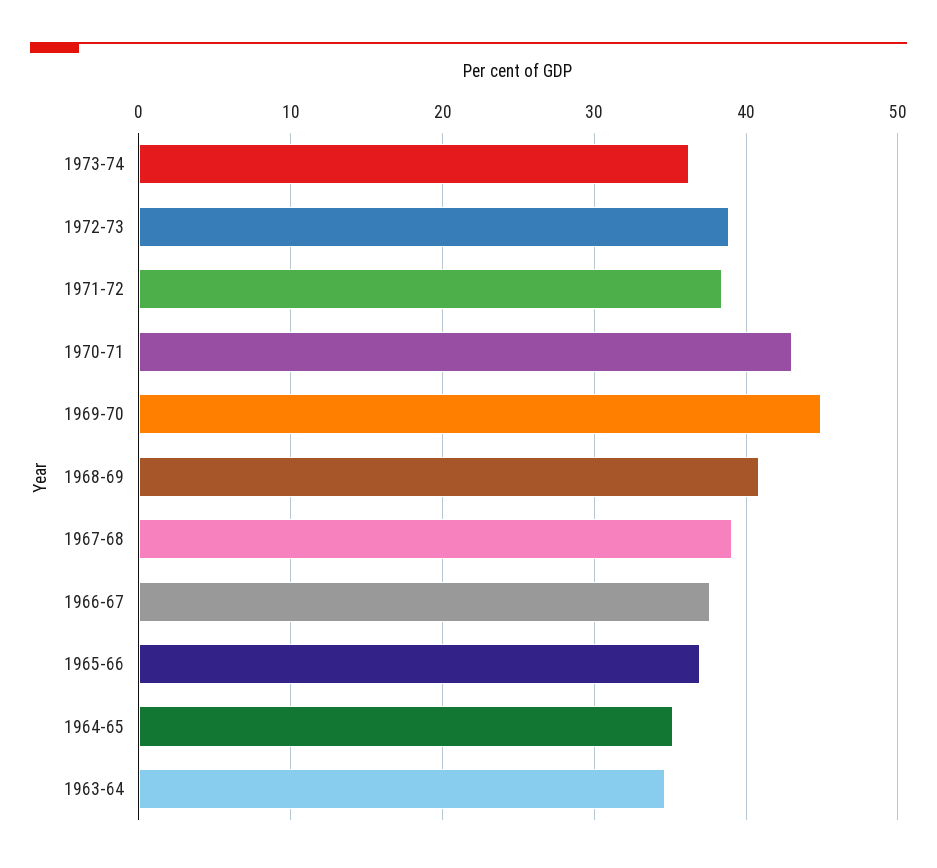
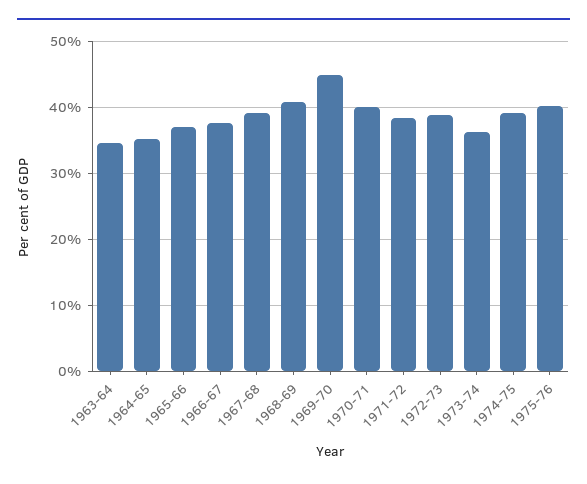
1970-71: 43 -> 40
1974-75: none -> 39
1975-76: none -> 40

